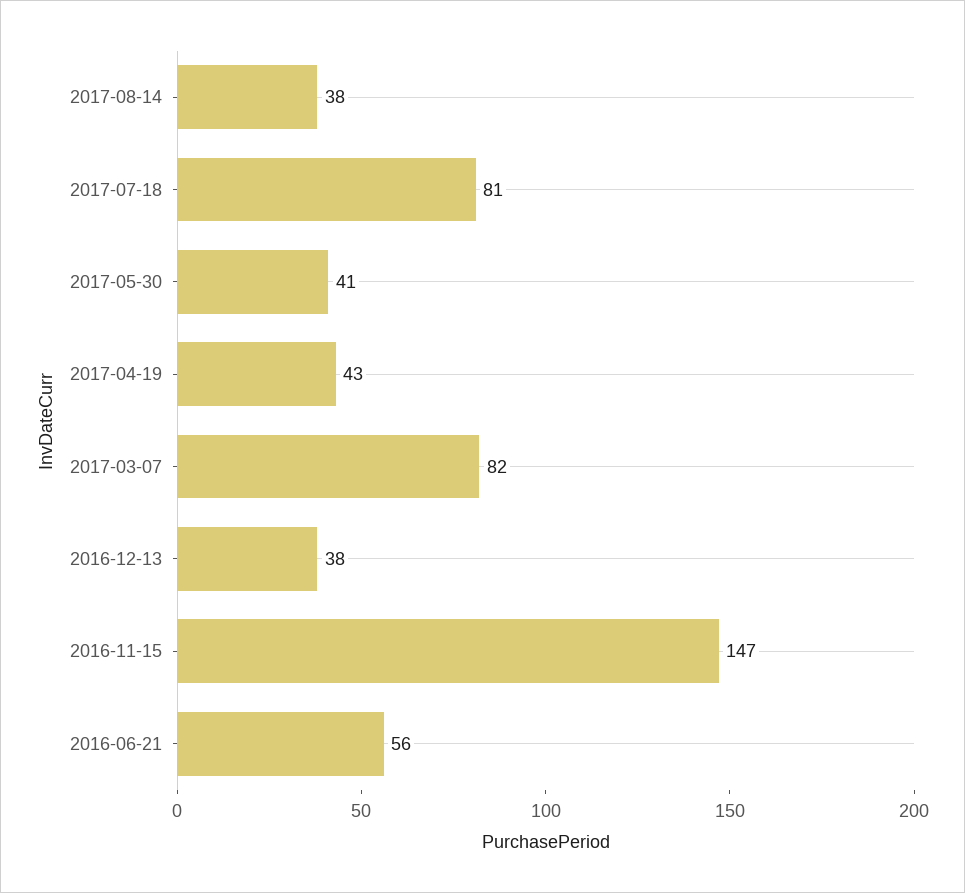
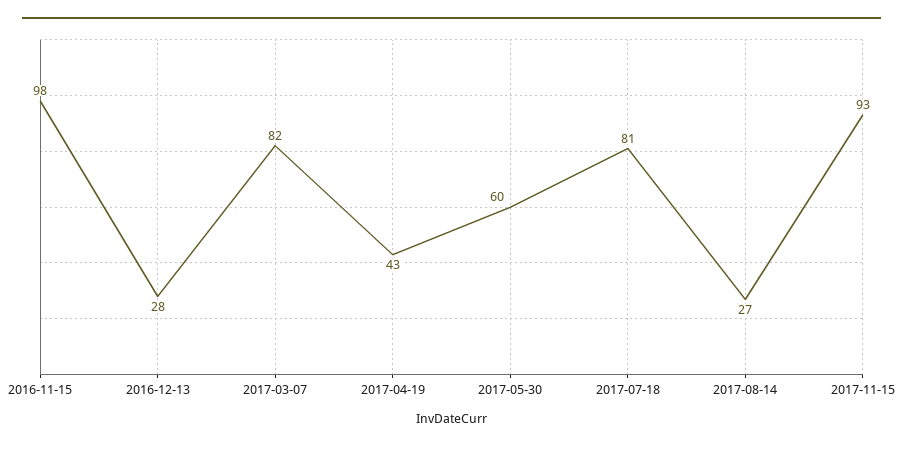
2017-08-14: 38 -> 27
2017-05-30: 41 -> 60
2016-12-13: 38 -> 28
2016-11-15: 147 -> 98
2016-06-21: 56 -> none
2017-11-15: none -> 93

